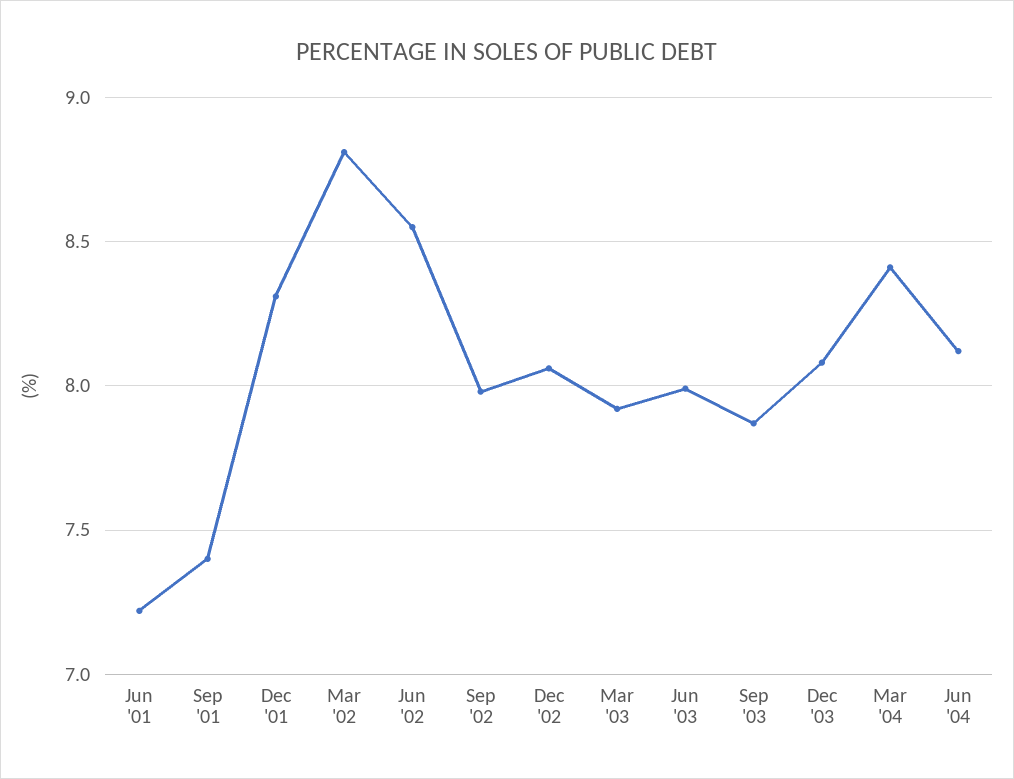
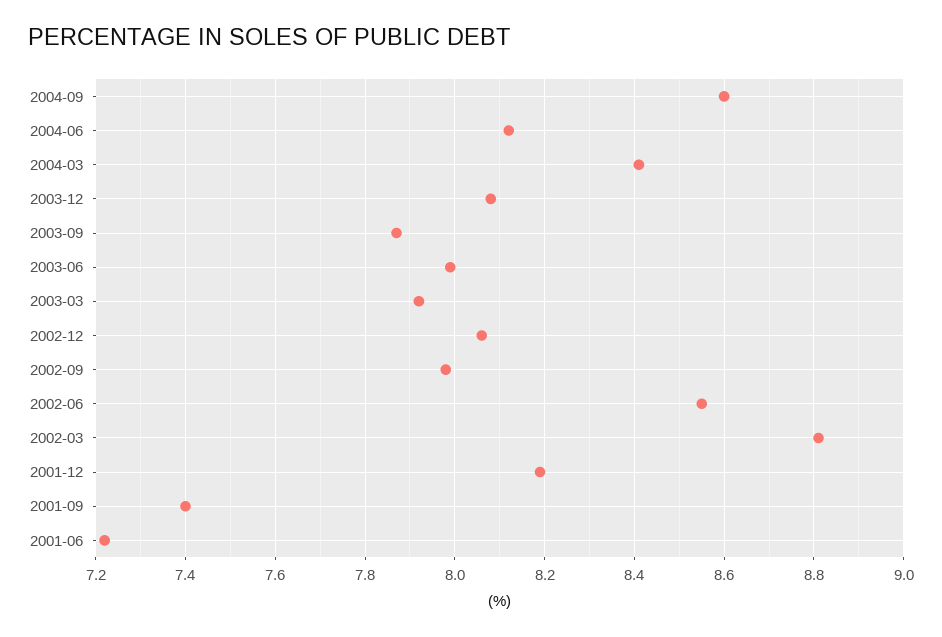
Dec '01: 8.3 -> 8.2
2004-09: none -> 8.6

